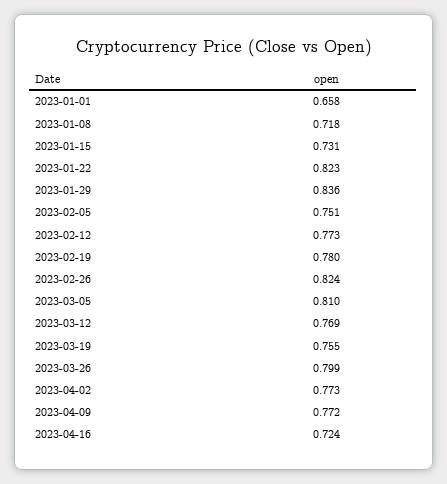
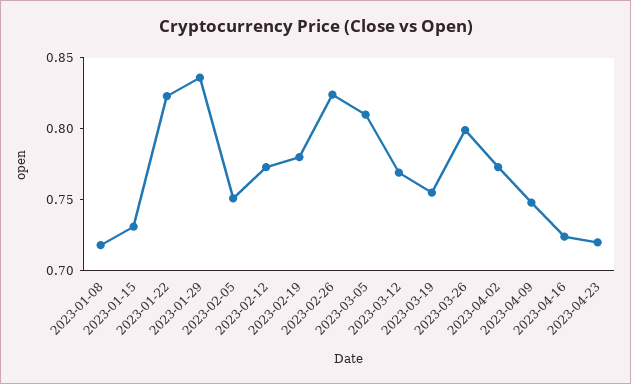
2023-01-01: 0.658 -> none
2023-04-09: 0.772 -> 0.75
2023-04-23: none -> 0.72

